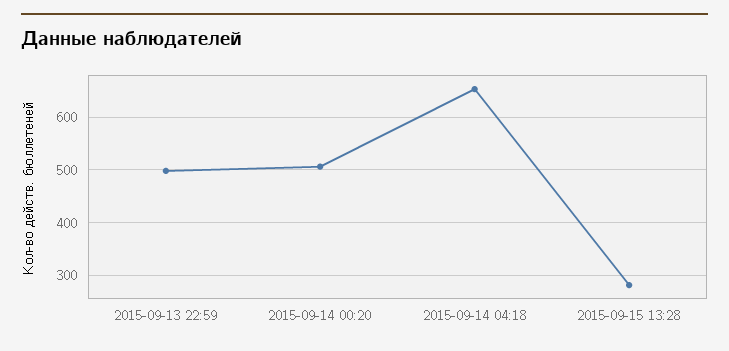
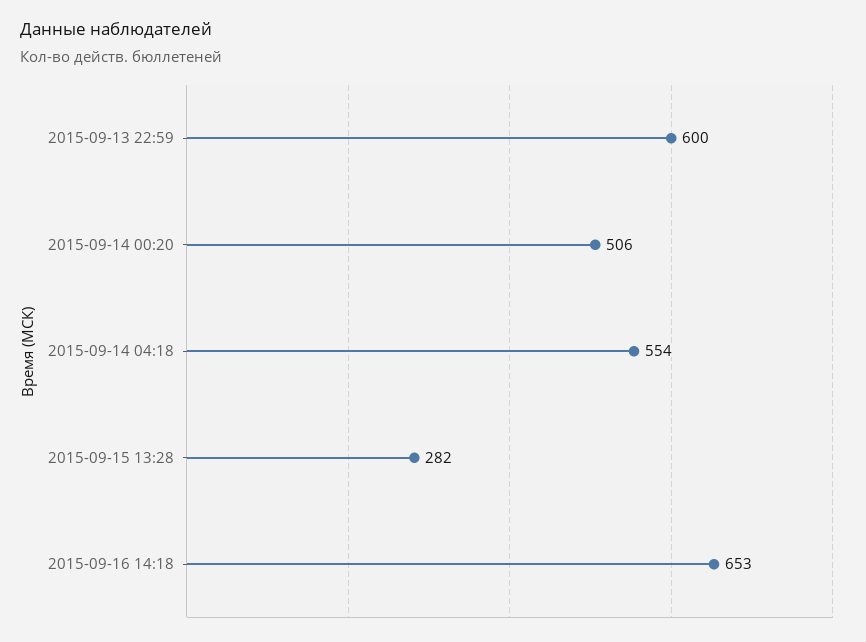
2015-09-13 22:59: 500 -> 600
2015-09-14 04:18: 660 -> 554
2015-09-16 14:18: none -> 653

